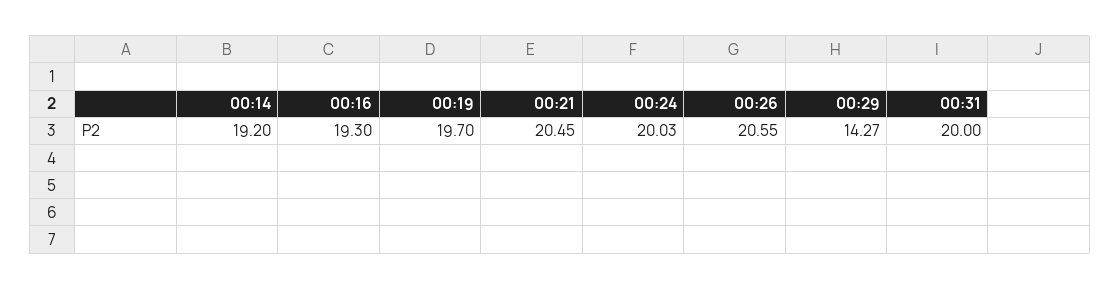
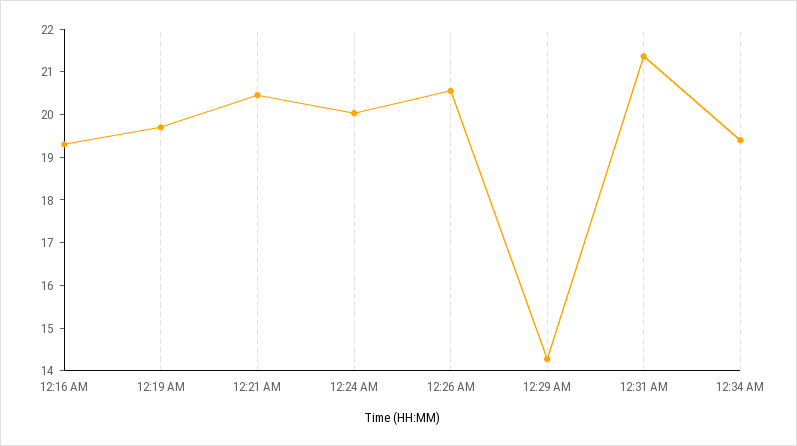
00:14: 19.2 -> none
00:31: 20 -> 21.4
12:34 AM: none -> 19.4

